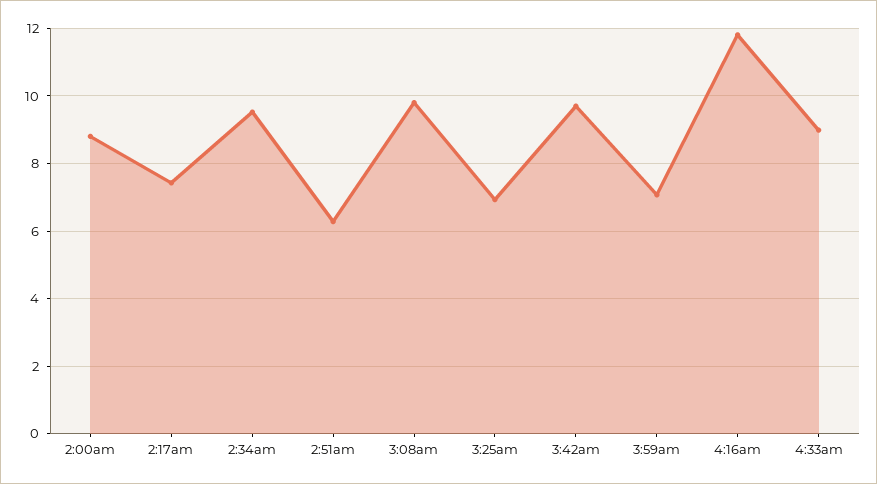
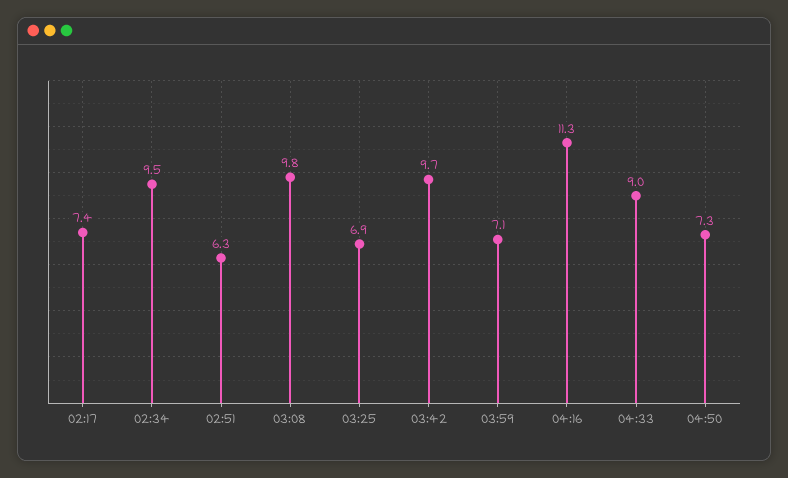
2:00am: 8.8 -> none
4:16am: 11.8 -> 11.3
04:50: none -> 7.3

